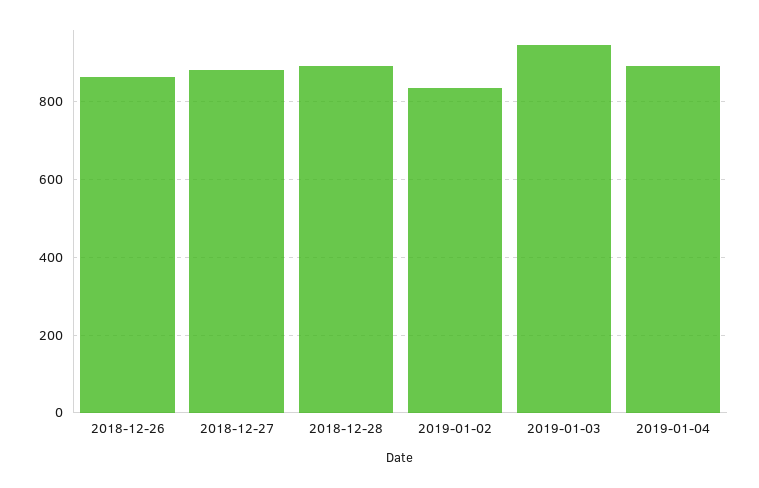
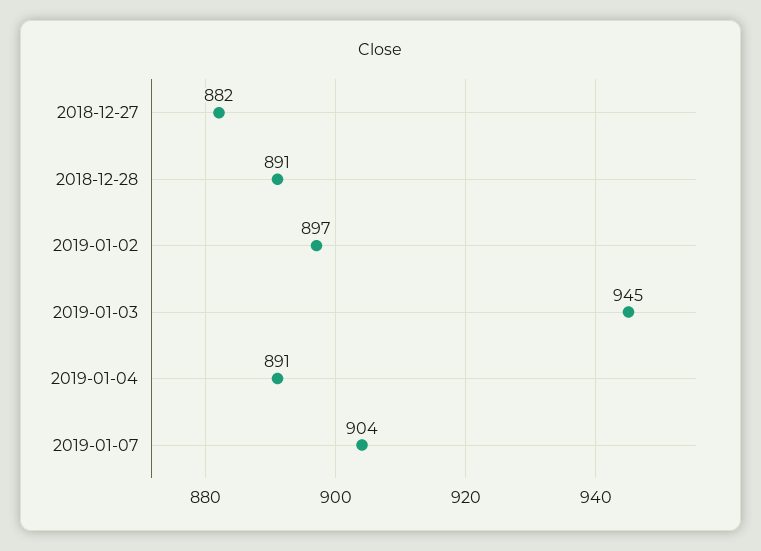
2018-12-26: 860 -> none
2019-01-02: 840 -> 897
2019-01-07: none -> 904

